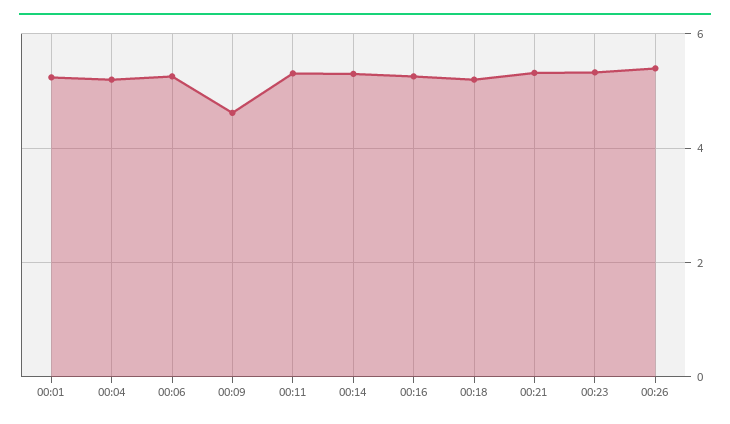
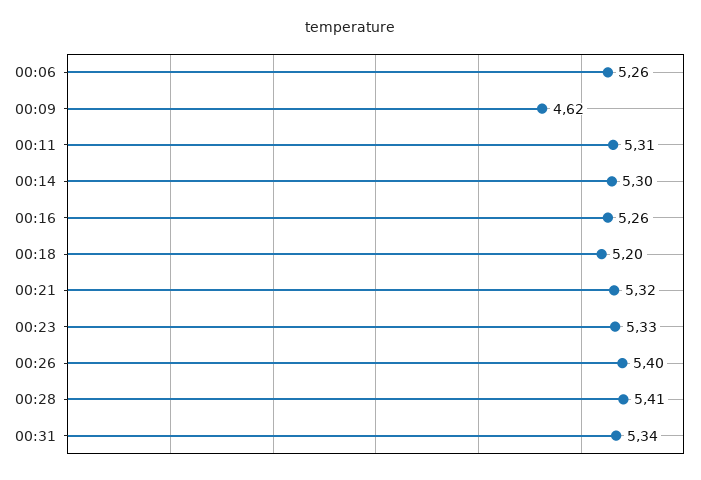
00:01: 5.2 -> none
00:04: 5.2 -> none
00:28: none -> 5.41
00:31: none -> 5.34

